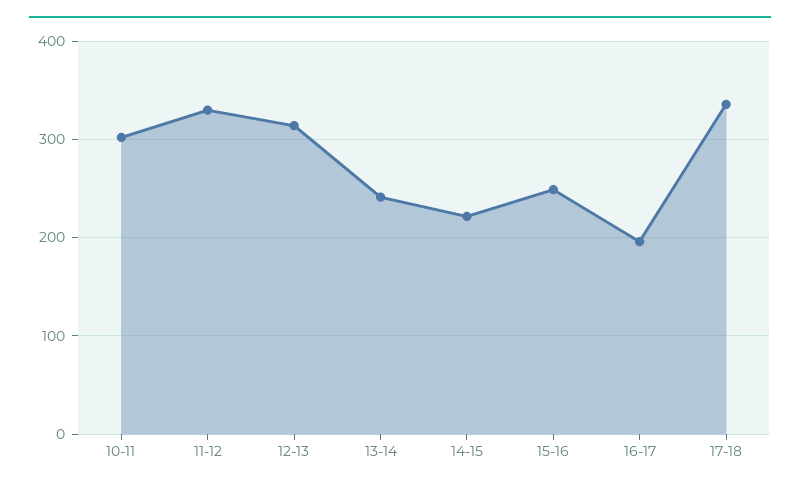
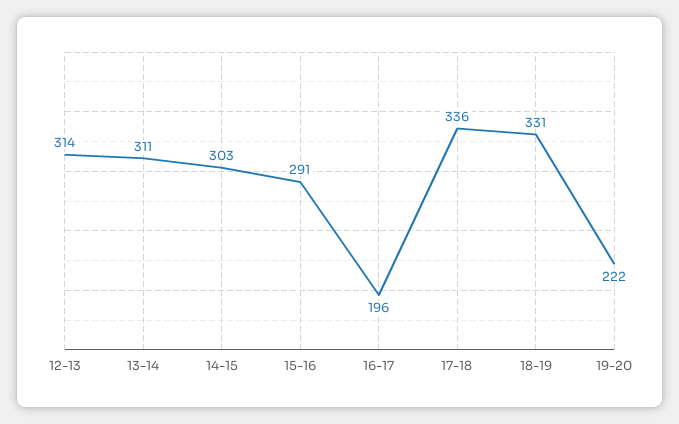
10-11: 300 -> none
11-12: 330 -> none
13-14: 240 -> 311
14-15: 220 -> 303
15-16: 250 -> 291
18-19: none -> 331
19-20: none -> 222

